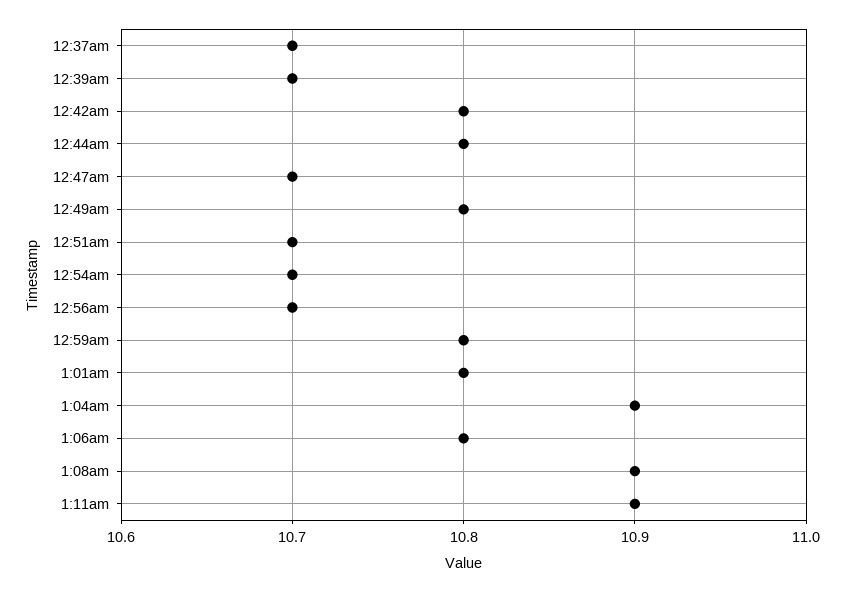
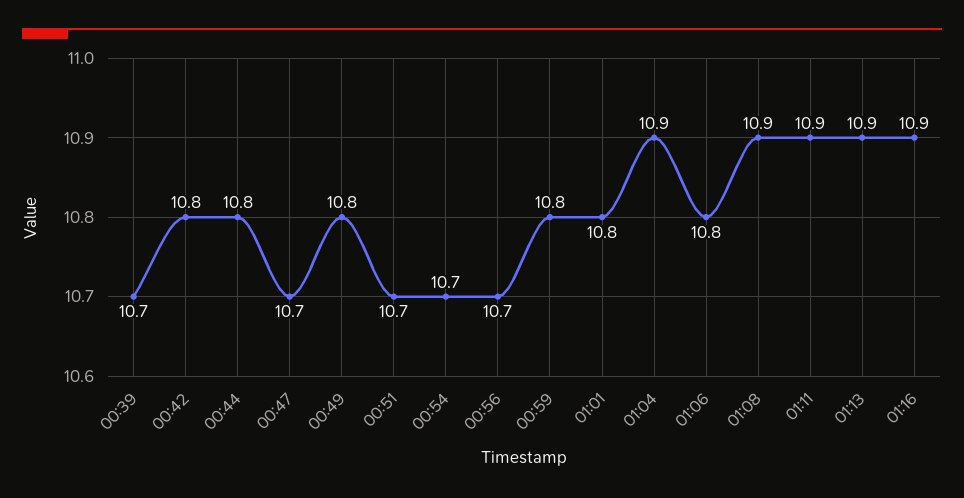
12:37am: 10.7 -> none
01:13: none -> 10.9
01:16: none -> 10.9

